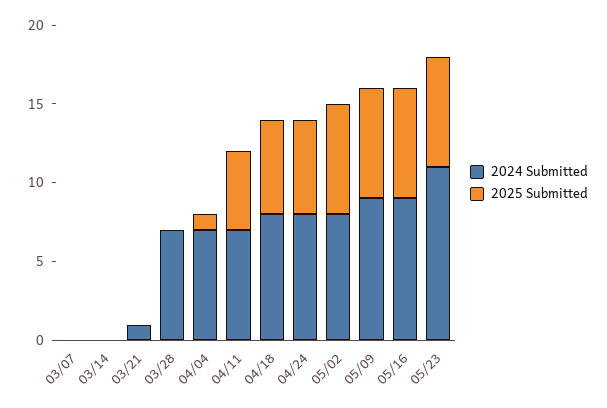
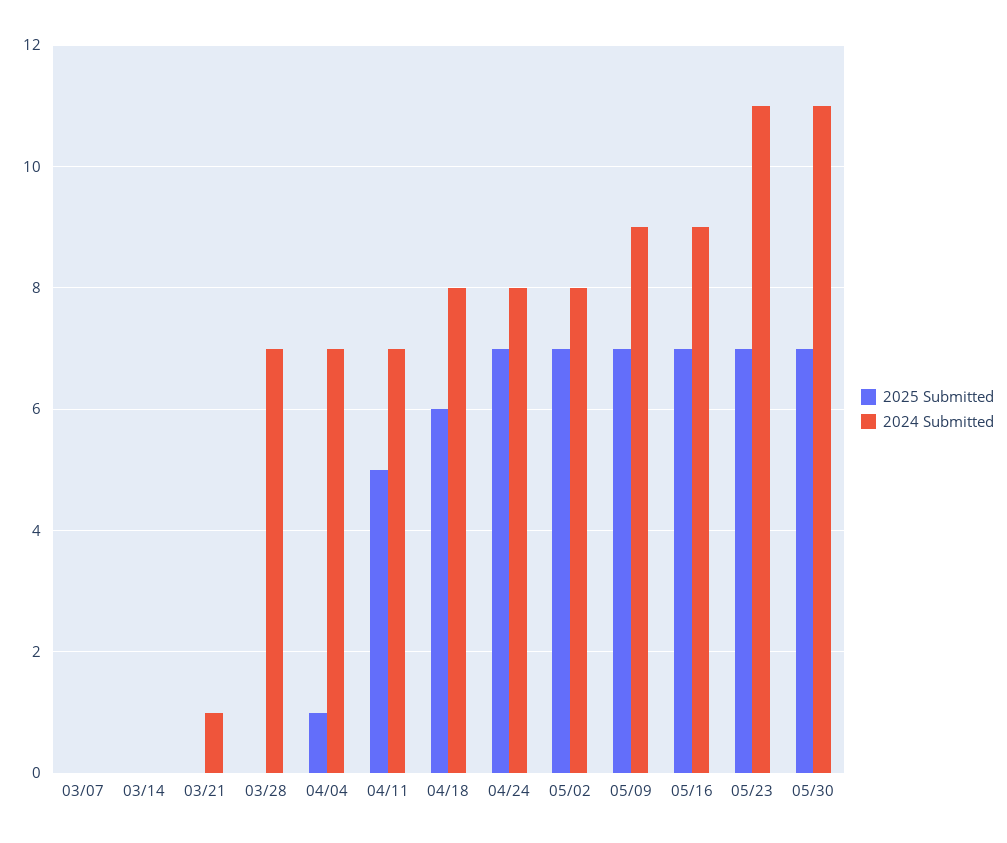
2025 Submitted, 04/24: 6 -> 7
2025 Submitted, 05/30: none -> 7
2024 Submitted, 05/30: none -> 11

